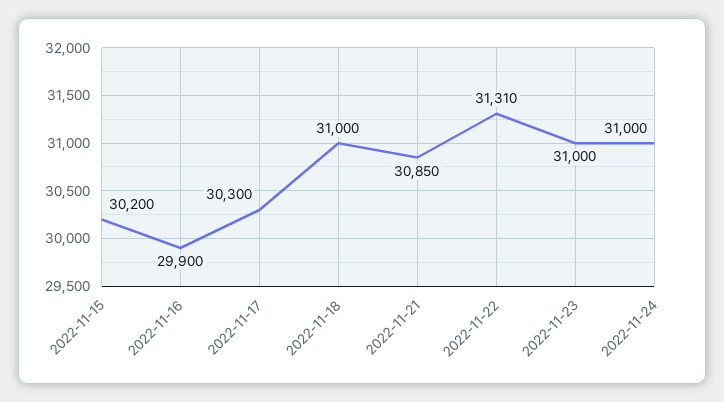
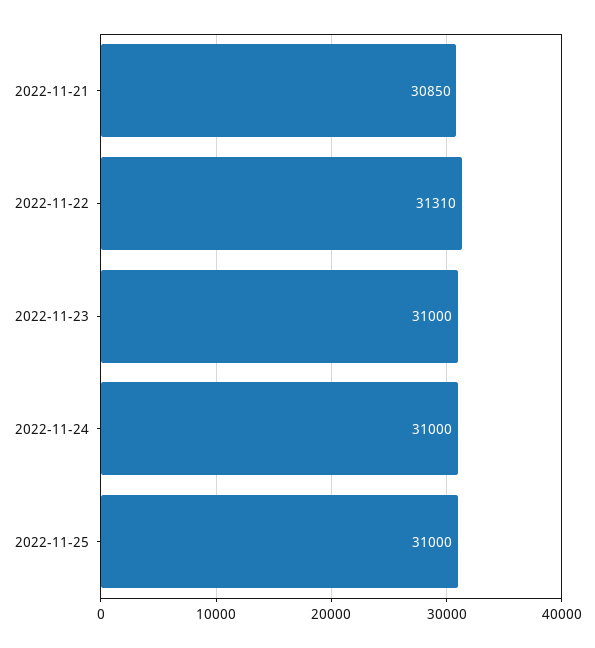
2022-11-15: 30200 -> none
2022-11-16: 29900 -> none
2022-11-17: 30300 -> none
2022-11-18: 31000 -> none
2022-11-25: none -> 31000

